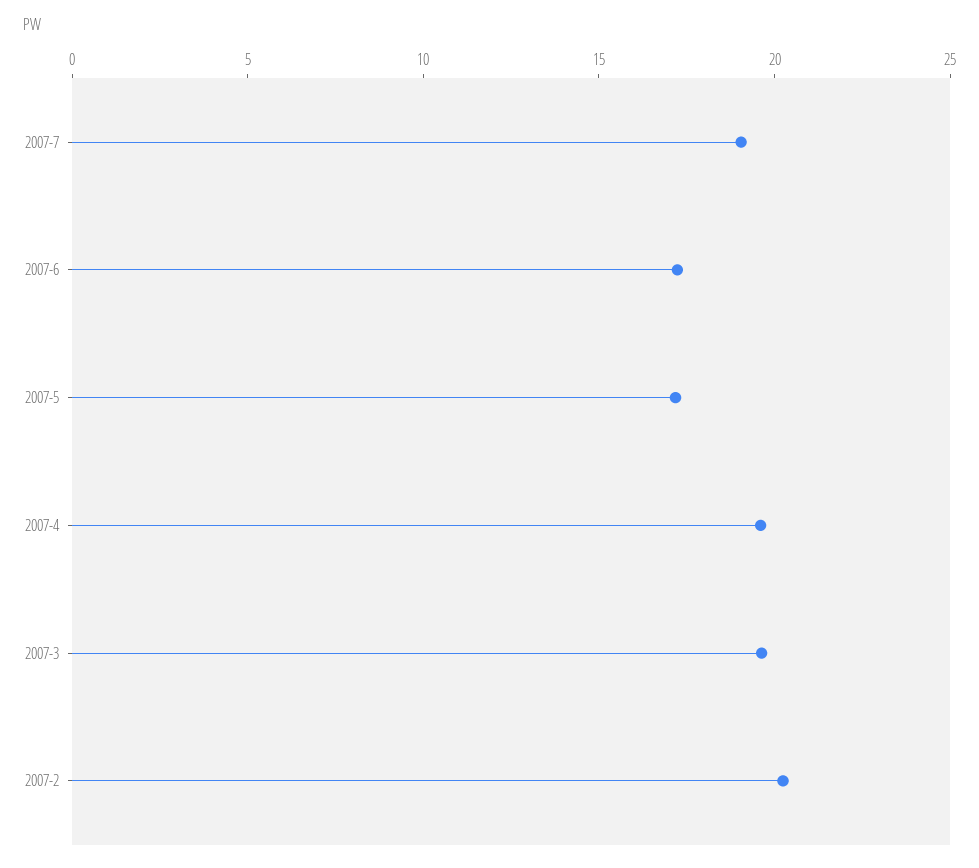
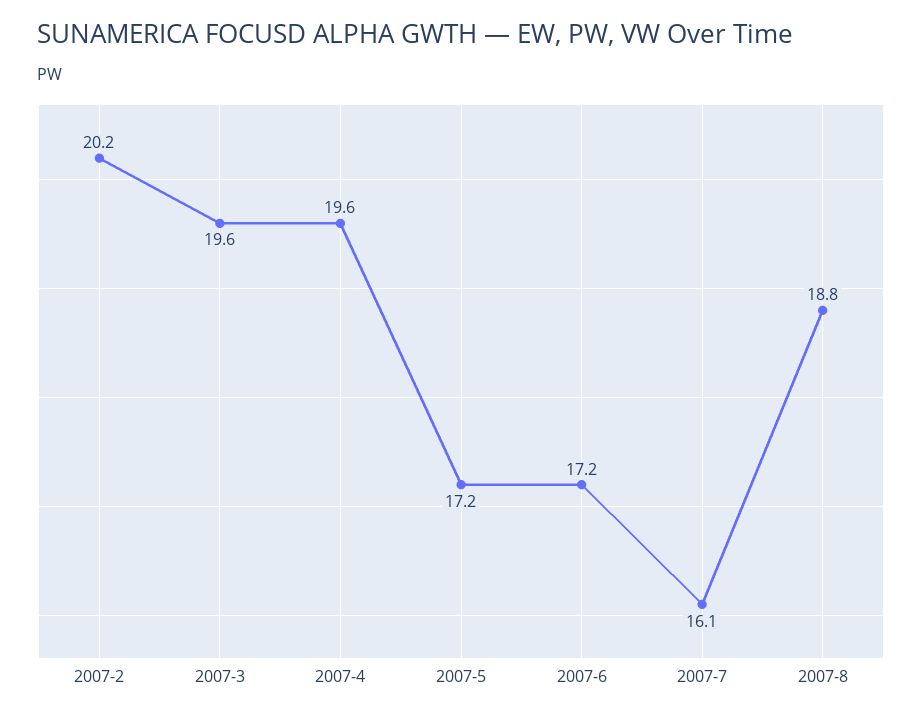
2007-7: 19 -> 16.1
2007-8: none -> 18.8

